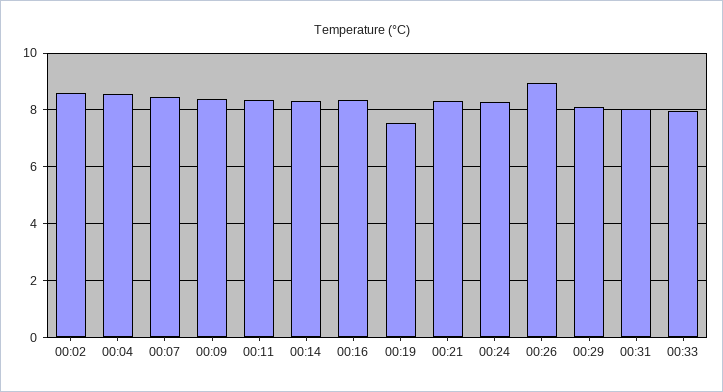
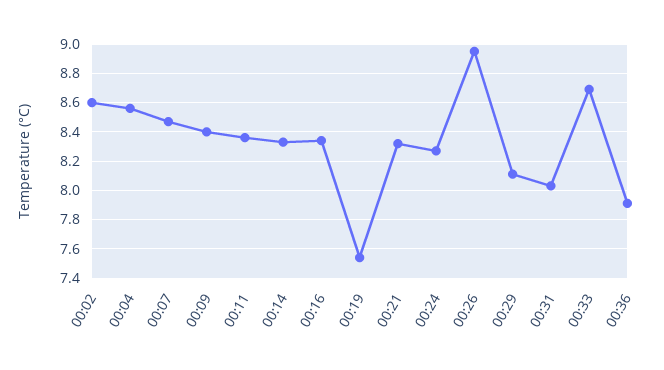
00:33: 8 -> 8.7
00:36: none -> 7.9

